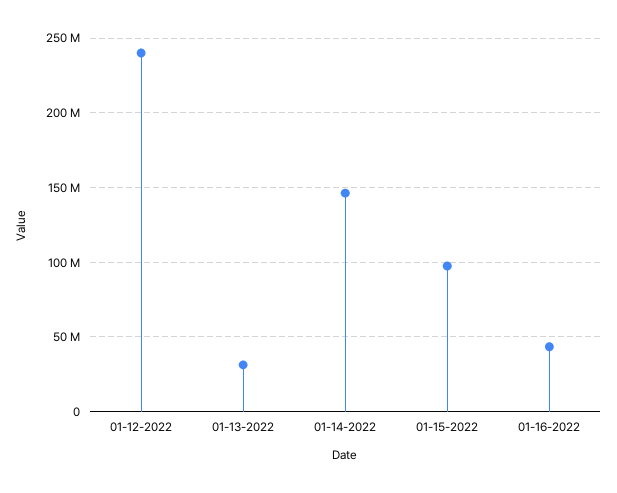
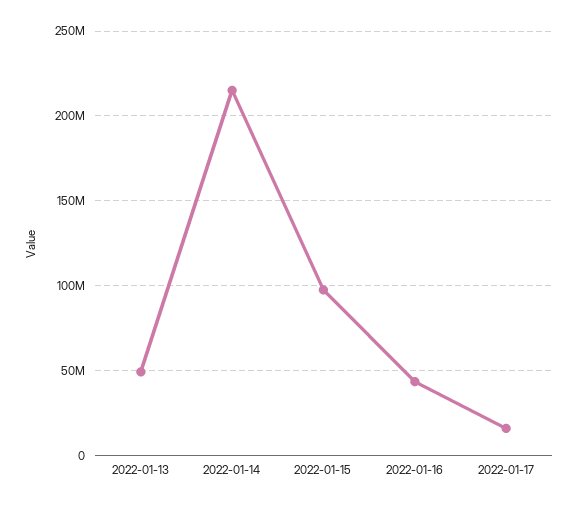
01-12-2022: 240000000 -> none
01-13-2022: 30000000 -> 50000000
01-14-2022: 145000000 -> 215000000
2022-01-17: none -> 15000000

